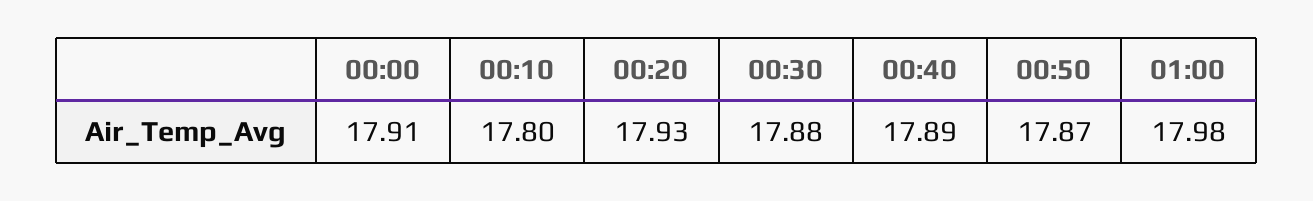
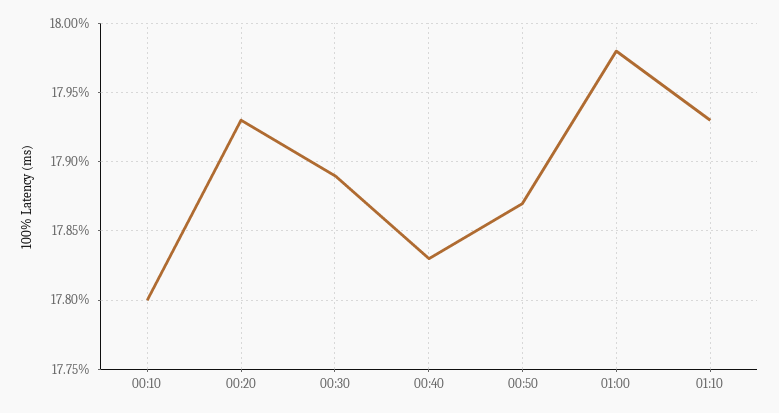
00:00: 17.91 -> none
00:30: 17.88 -> 17.89
00:40: 17.89 -> 17.83
01:10: none -> 17.93

